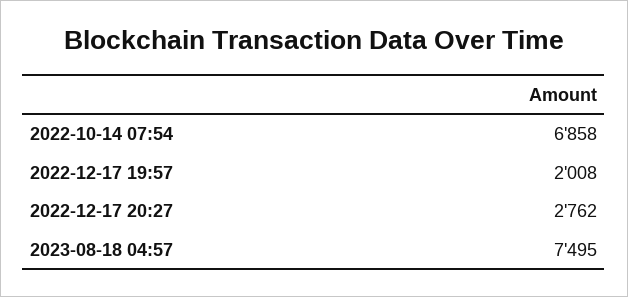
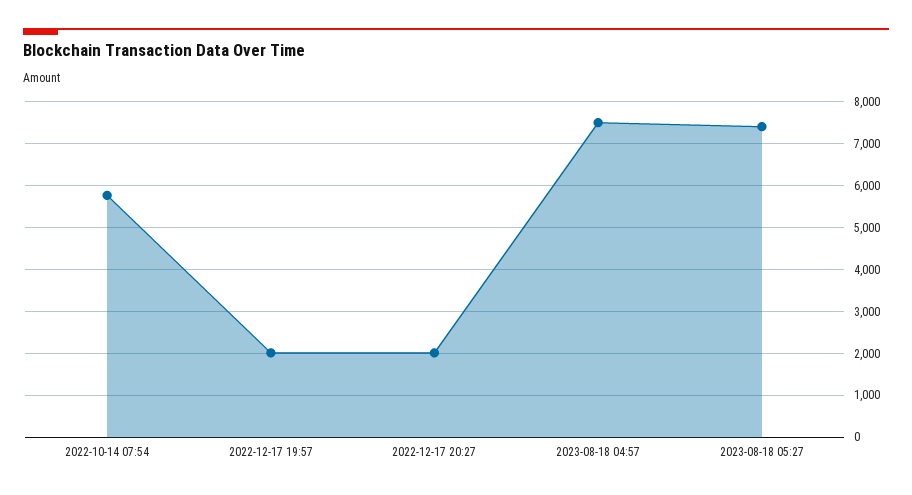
2022-10-14 07:54: 6858 -> 5800
2022-12-17 20:27: 2762 -> 2000
2023-08-18 05:27: none -> 7400

